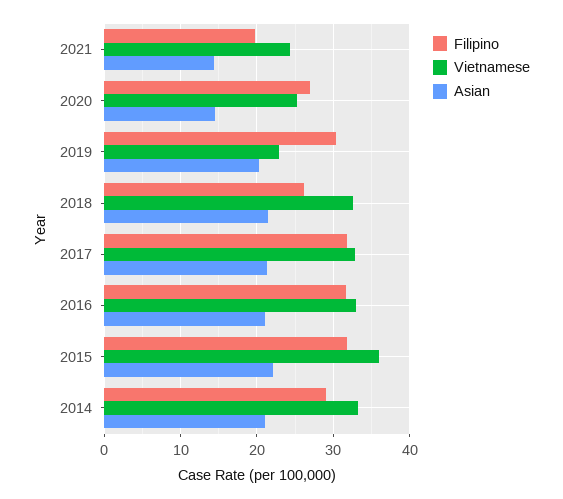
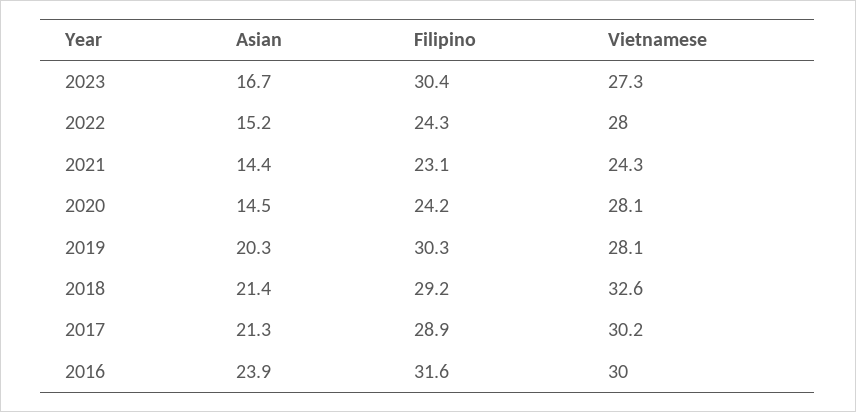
Filipino, 2021: 20 -> 23.1
Filipino, 2020: 27 -> 24.2
Vietnamese, 2020: 25 -> 28.1
Vietnamese, 2019: 23 -> 28.1
Filipino, 2018: 26 -> 29.2
Filipino, 2017: 32 -> 28.9
Vietnamese, 2017: 33 -> 30.2
Vietnamese, 2016: 33 -> 30
Asian, 2016: 21 -> 23.9
Filipino, 2015: 32 -> none
Vietnamese, 2015: 36 -> none
Asian, 2015: 22 -> none
Filipino, 2014: 29 -> none
Vietnamese, 2014: 33 -> none
Asian, 2014: 21 -> none
Asian, 2023: none -> 16.7
Filipino, 2023: none -> 30.4
Vietnamese, 2023: none -> 27.3
Asian, 2022: none -> 15.2
Filipino, 2022: none -> 24.3
Vietnamese, 2022: none -> 28

